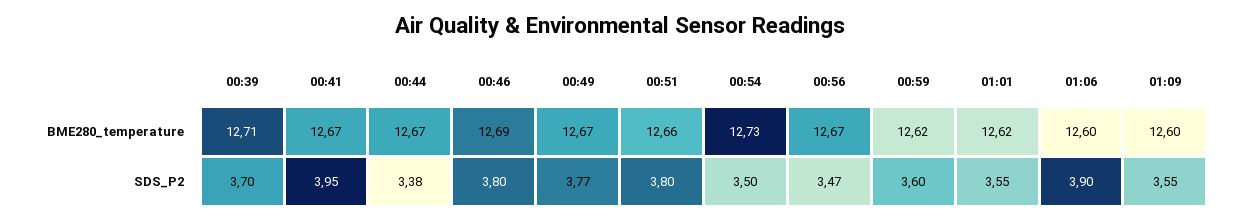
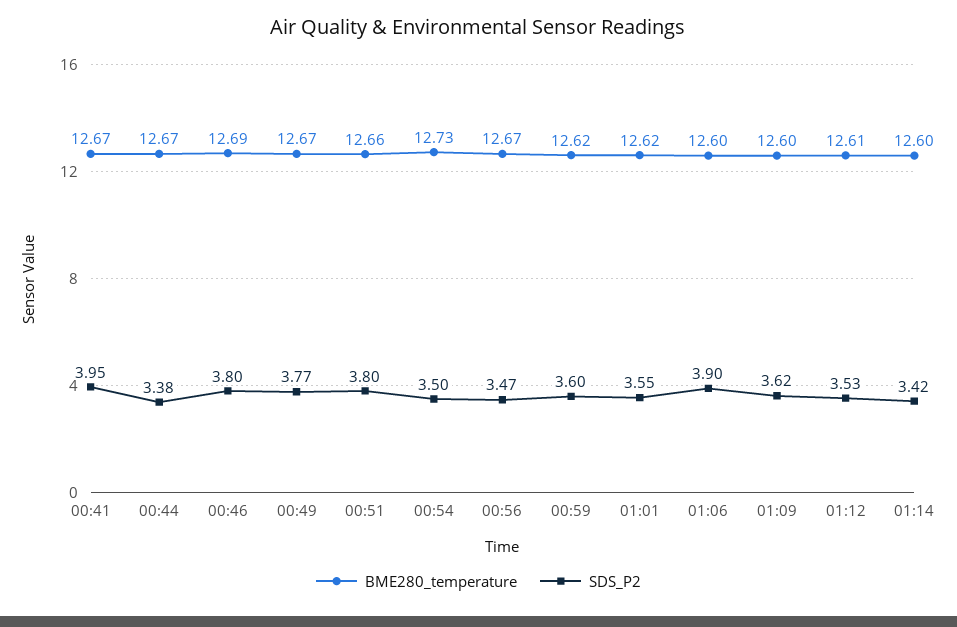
BME280_temperature, 00:39: 12.71 -> none
SDS_P2, 00:39: 3.7 -> none
SDS_P2, 01:09: 3.55 -> 3.62
BME280_temperature, 01:12: none -> 12.61
SDS_P2, 01:12: none -> 3.53
BME280_temperature, 01:14: none -> 12.6
SDS_P2, 01:14: none -> 3.42

